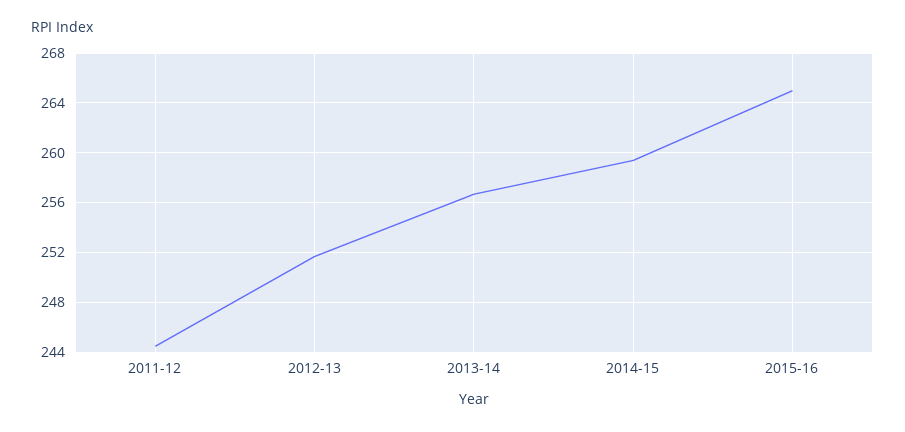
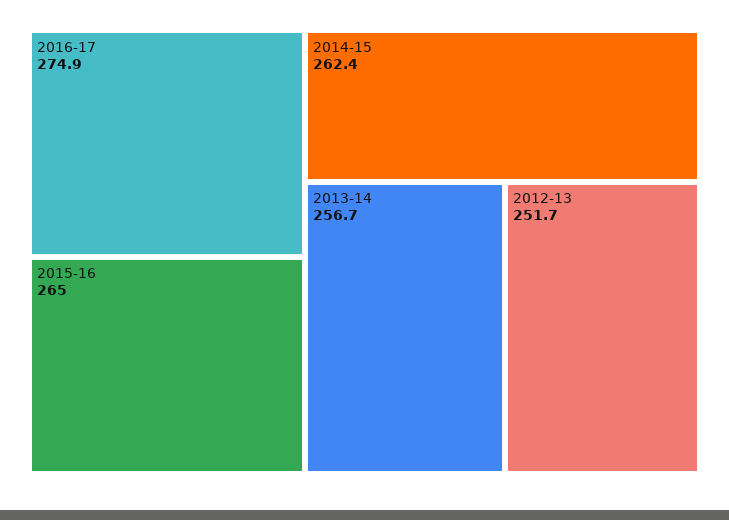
2011-12: 244.5 -> none
2014-15: 259.5 -> 262.4
2016-17: none -> 274.9

